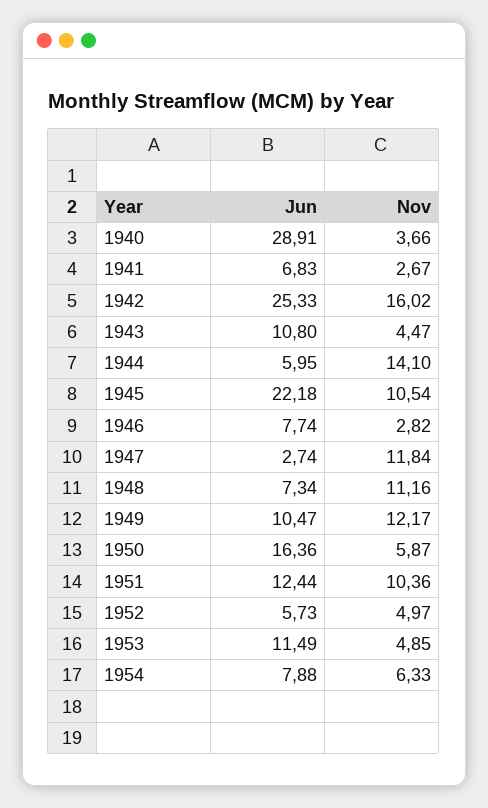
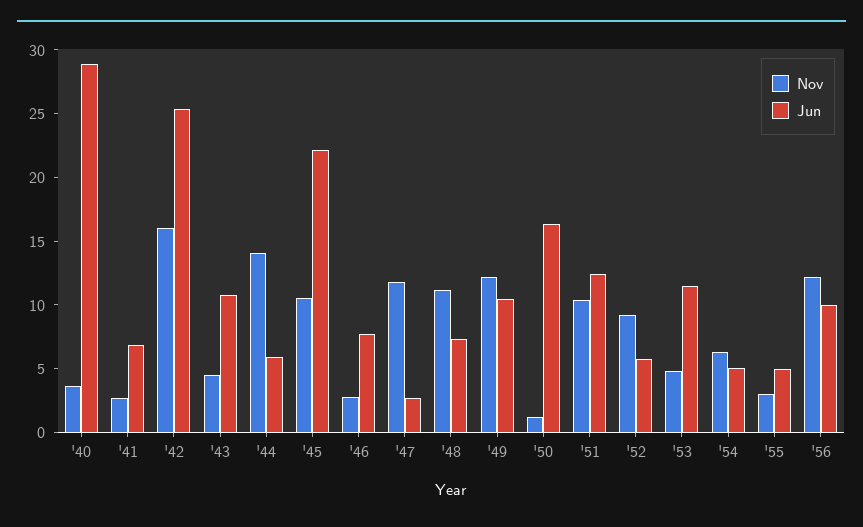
Nov, 1950: 5.87 -> 1
Nov, 1952: 4.97 -> 9
Jun, 1954: 7.88 -> 5
Nov, '55: none -> 3
Jun, '55: none -> 5
Nov, '56: none -> 12
Jun, '56: none -> 10

